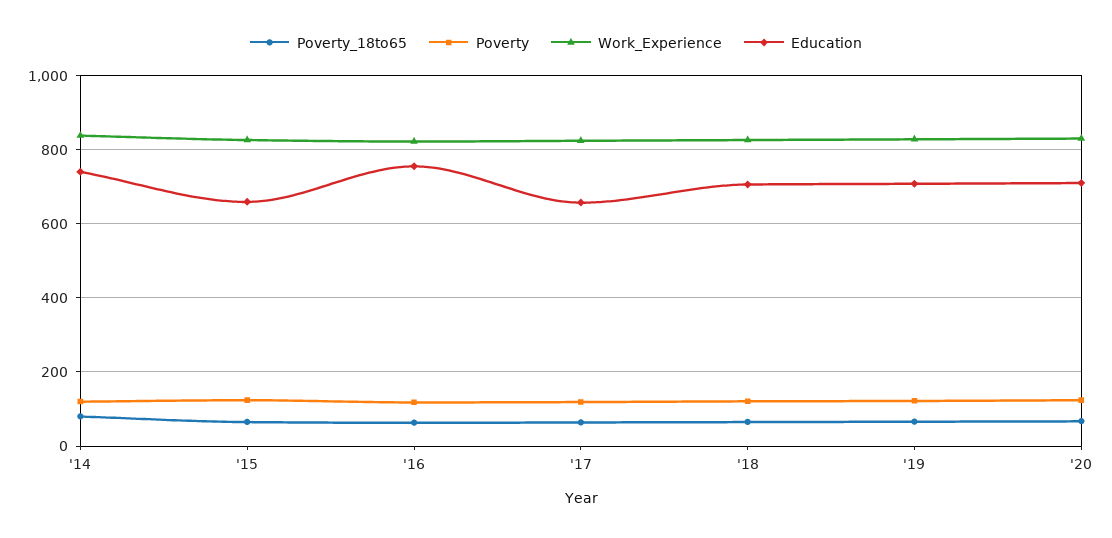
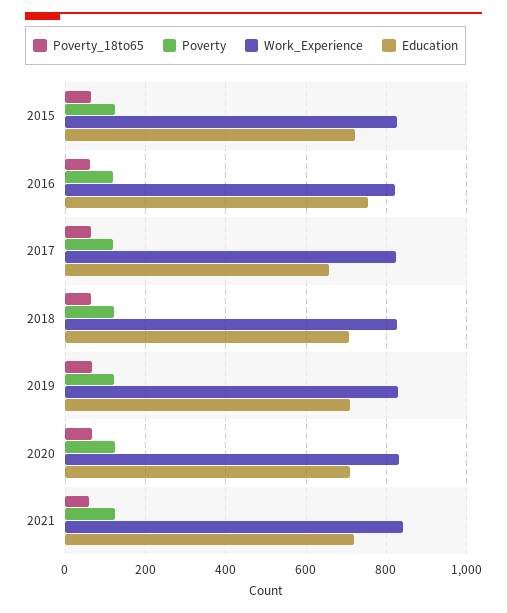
Poverty_18to65, '14: 80 -> none
Poverty, '14: 120 -> none
Work_Experience, '14: 840 -> none
Education, '14: 740 -> none
Education, '15: 660 -> 720
Poverty_18to65, 2021: none -> 60
Poverty, 2021: none -> 120
Work_Experience, 2021: none -> 840
Education, 2021: none -> 720

